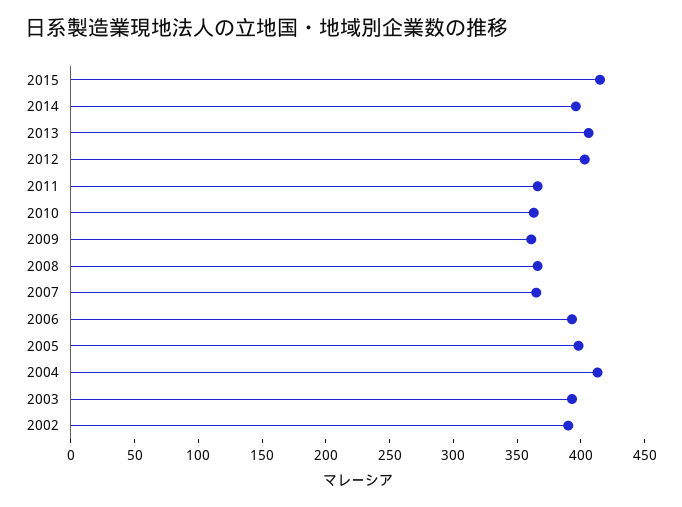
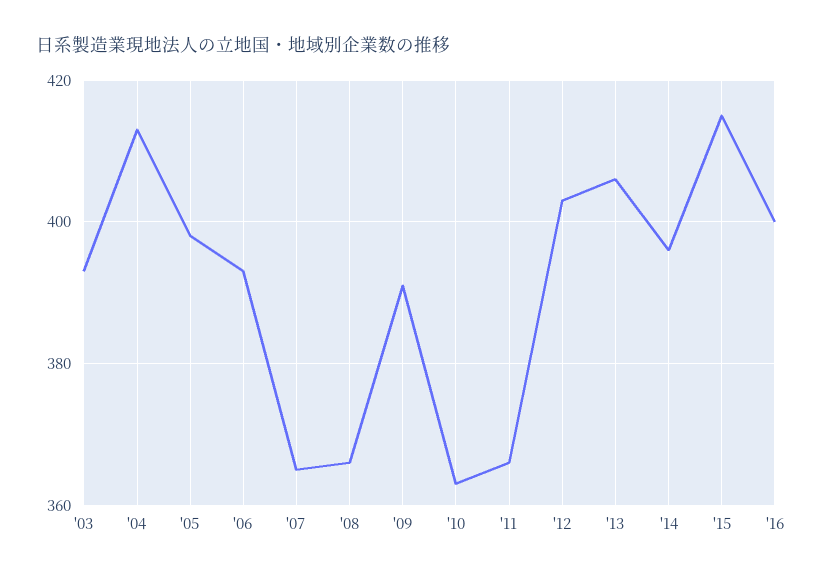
2009: 360 -> 390
2002: 390 -> none
'16: none -> 400

